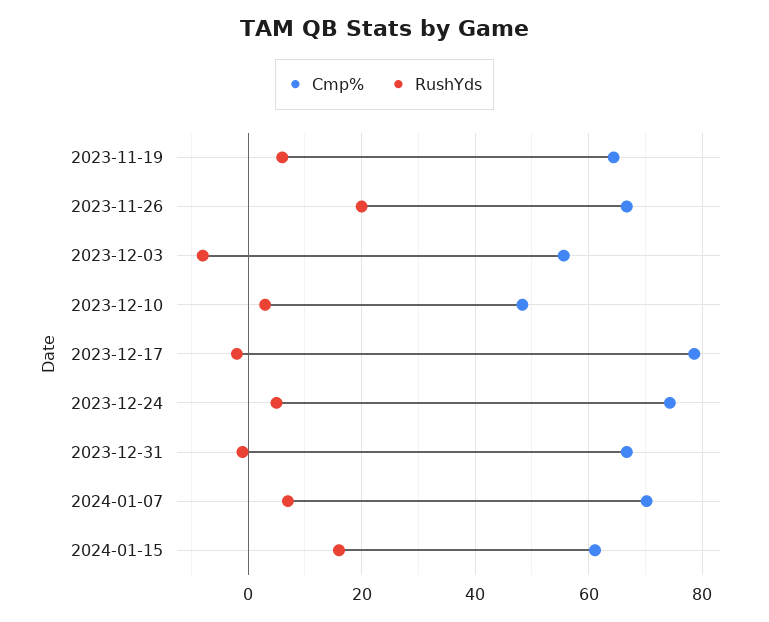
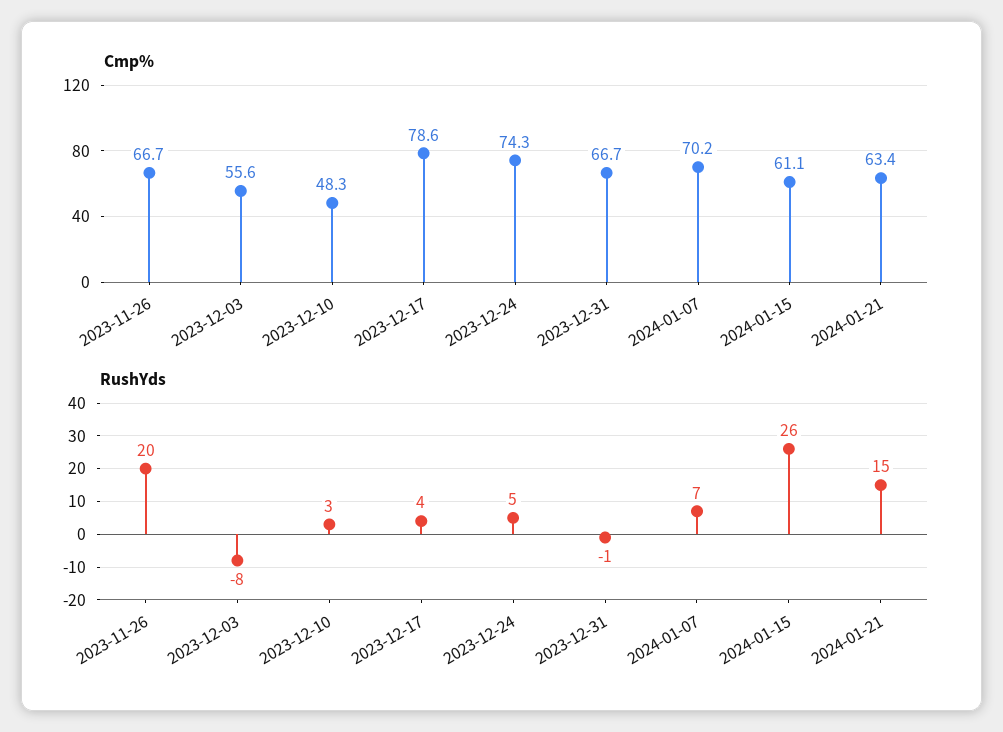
Cmp%, 2023-11-19: 64 -> none
RushYds, 2023-11-19: 6 -> none
RushYds, 2023-12-17: -2 -> 4
RushYds, 2024-01-15: 16 -> 26
Cmp%, 2024-01-21: none -> 63.4
RushYds, 2024-01-21: none -> 15

